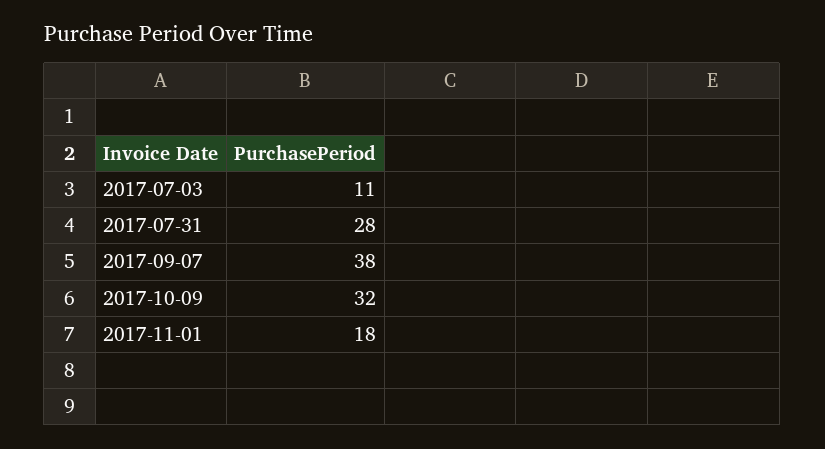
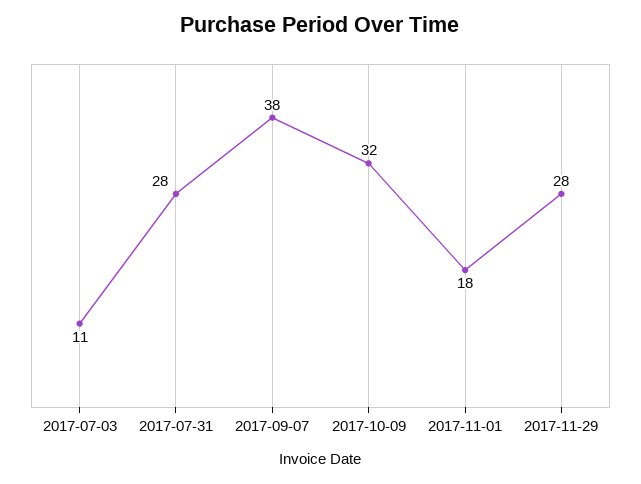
2017-11-29: none -> 28

